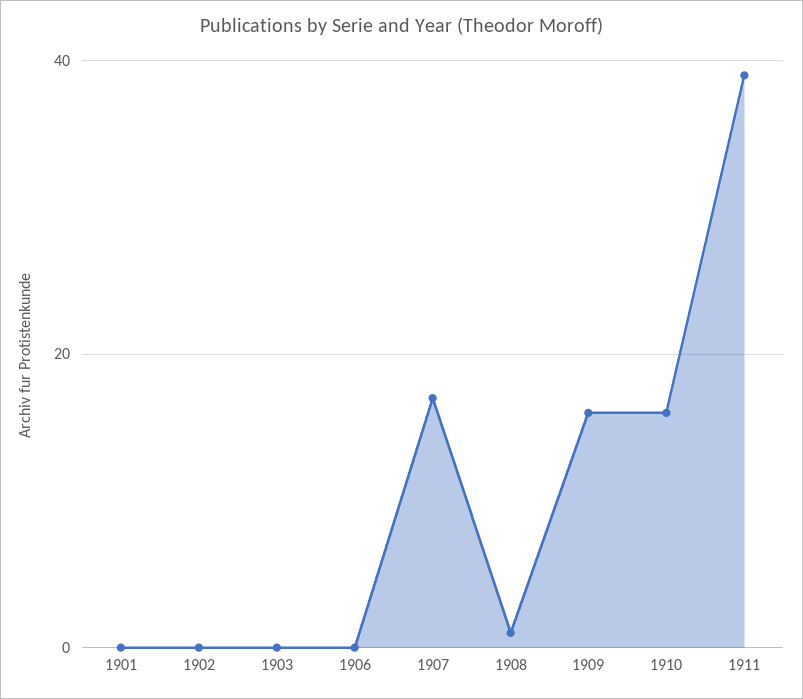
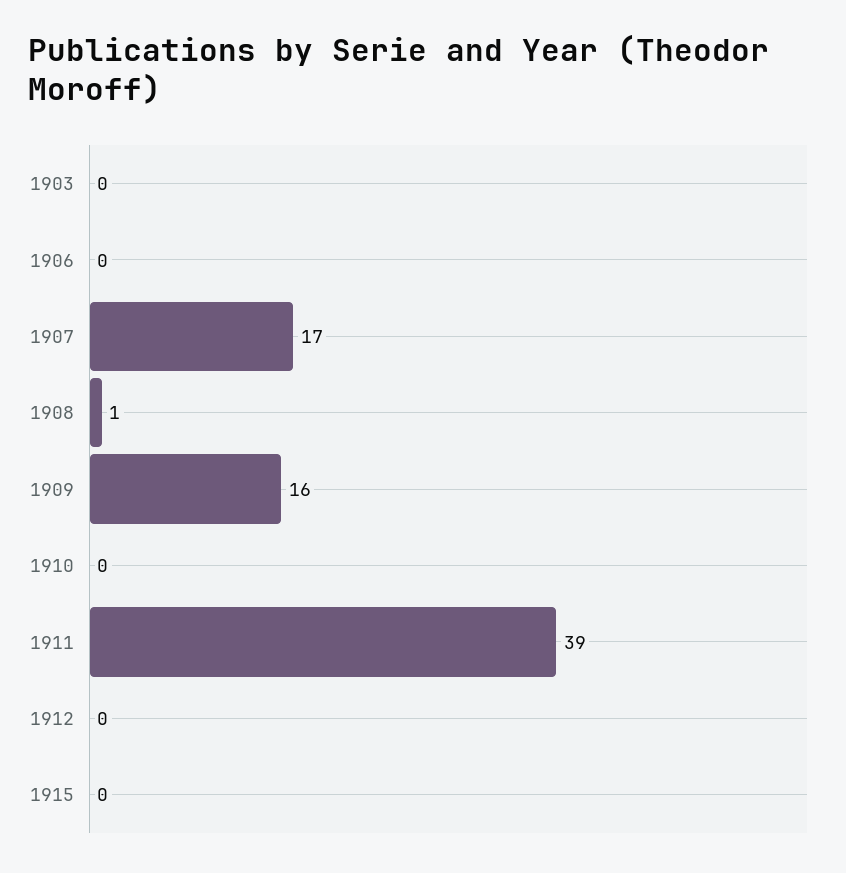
1901: 0 -> none
1902: 0 -> none
1910: 15 -> 0
1912: none -> 0
1915: none -> 0

